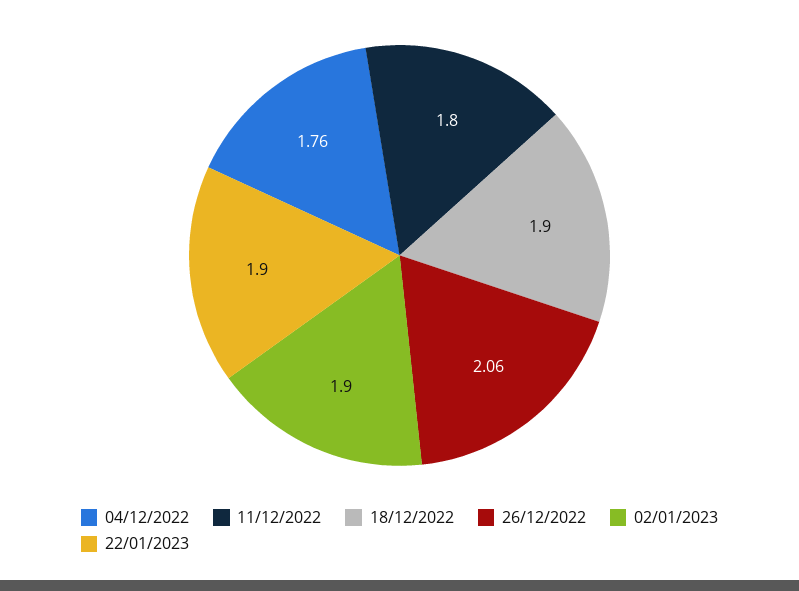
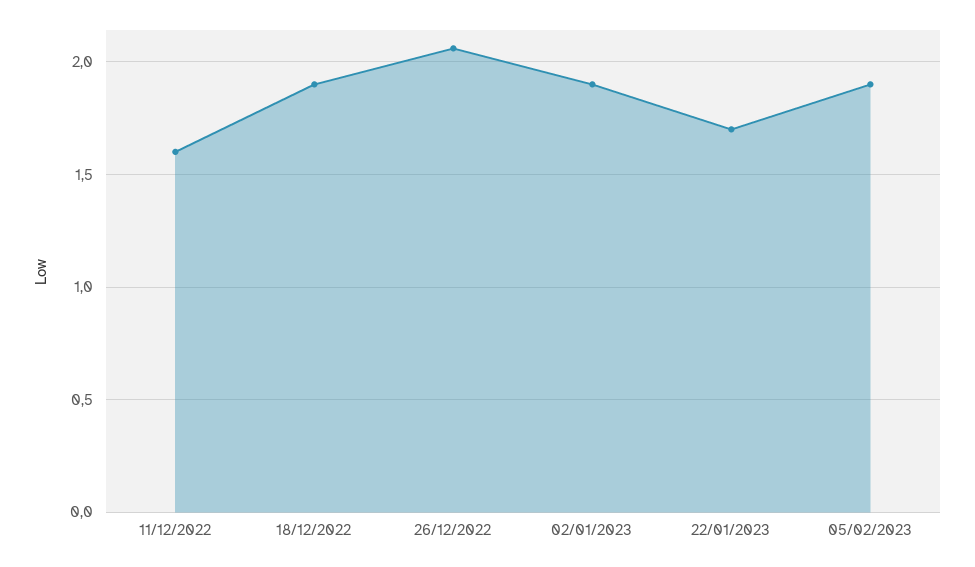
04/12/2022: 1.76 -> none
11/12/2022: 1.8 -> 1.6
22/01/2023: 1.9 -> 1.7
05/02/2023: none -> 1.9

